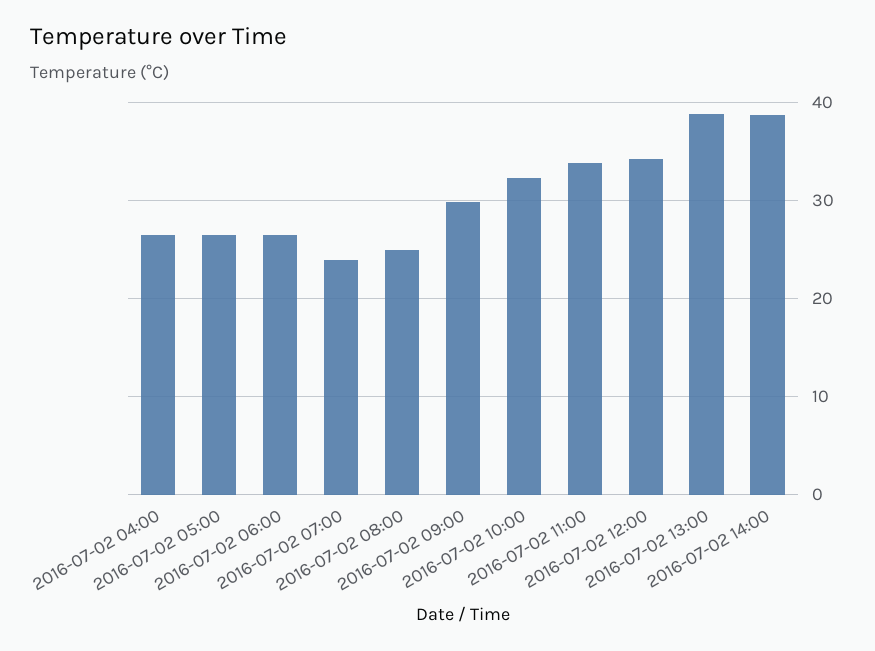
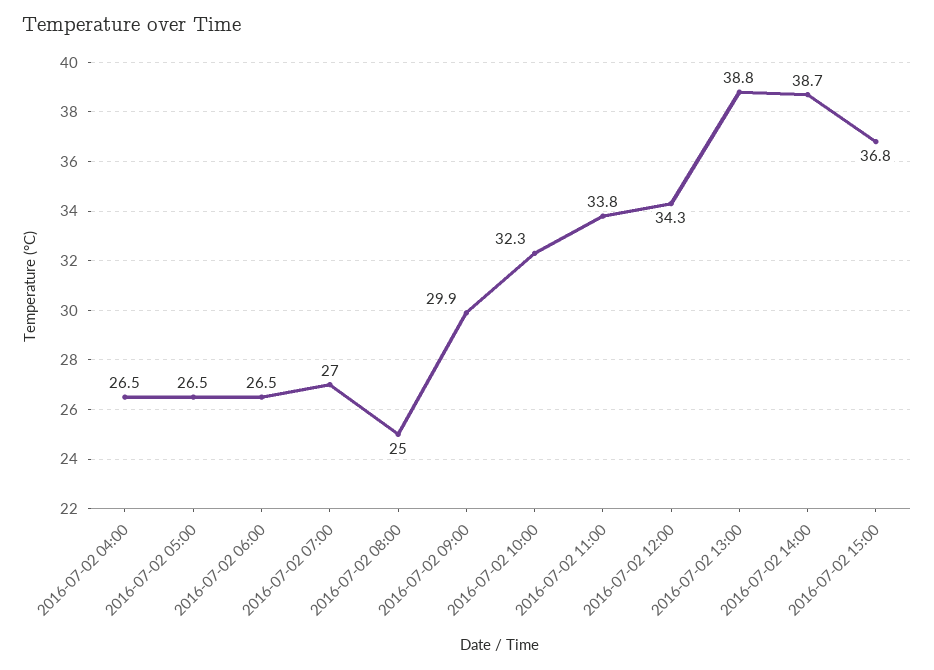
2016-07-02 07:00: 24 -> 27
2016-07-02 15:00: none -> 36.8

